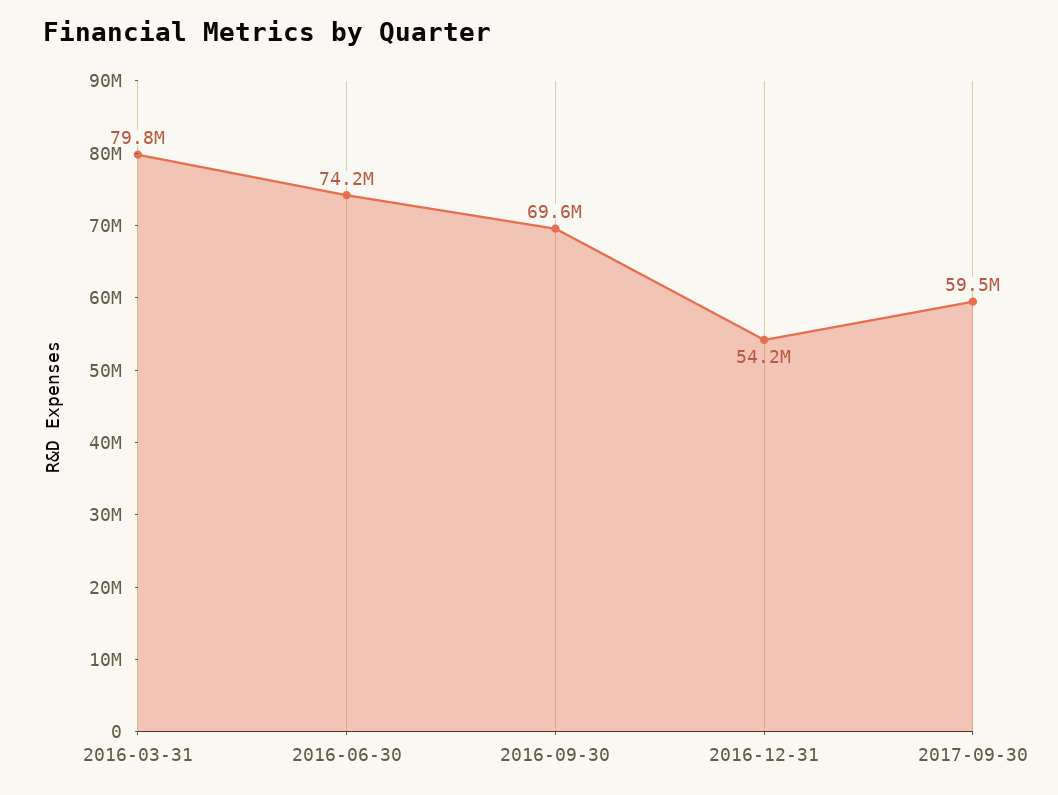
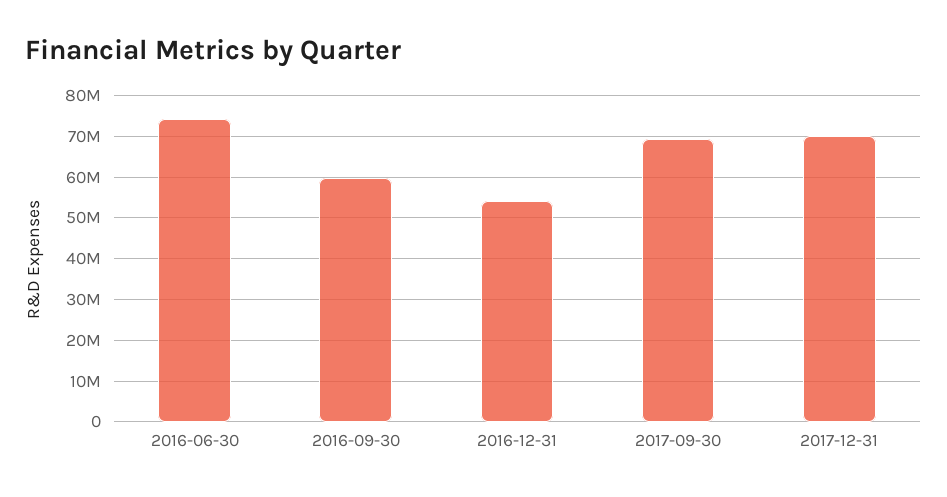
2016-03-31: 79800000 -> none
2016-09-30: 69600000 -> 60000000
2017-09-30: 59500000 -> 70000000
2017-12-31: none -> 70000000

